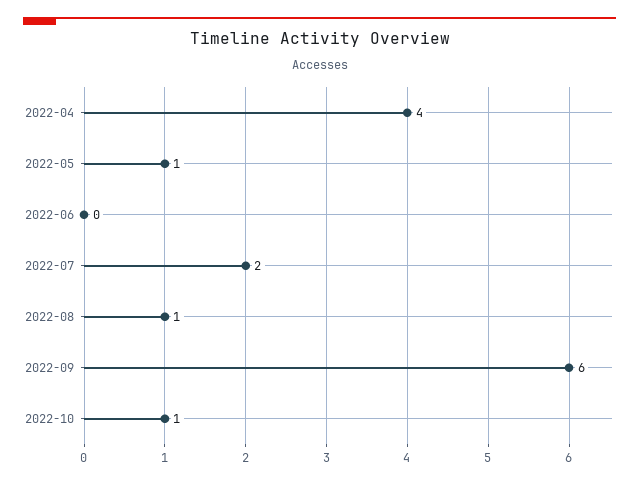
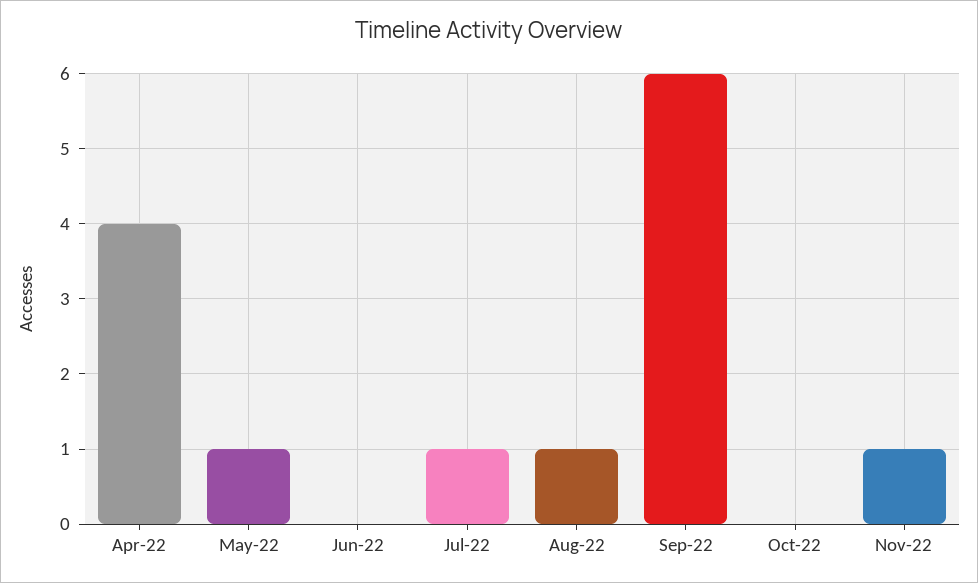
2022-07: 2 -> 1
2022-10: 1 -> 0
Nov-22: none -> 1

